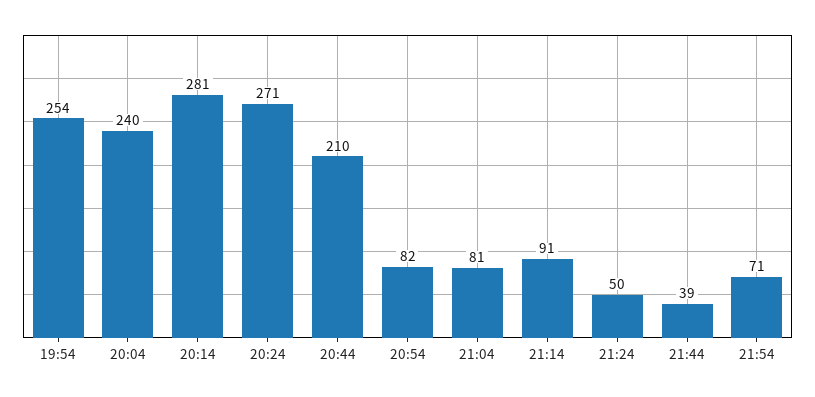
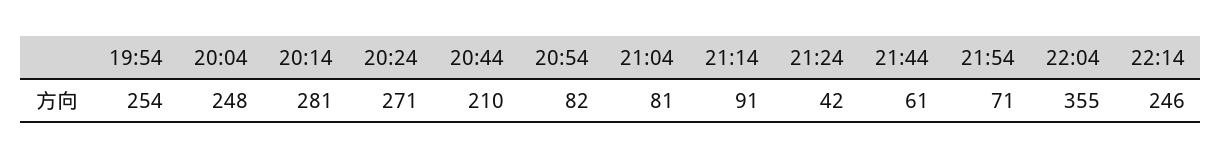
20:04: 240 -> 248
21:24: 50 -> 42
21:44: 39 -> 61
22:04: none -> 355
22:14: none -> 246

